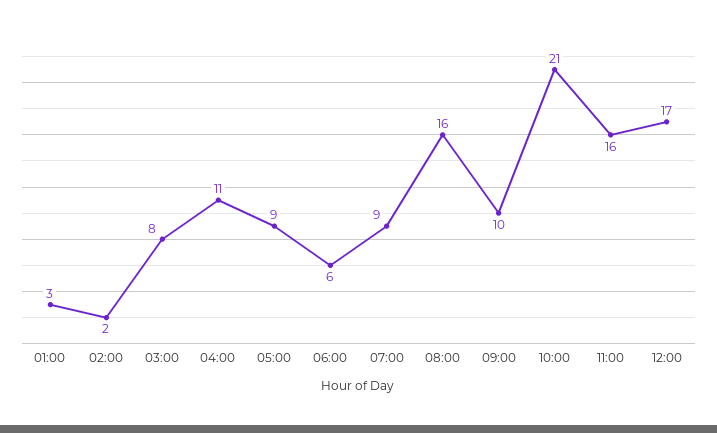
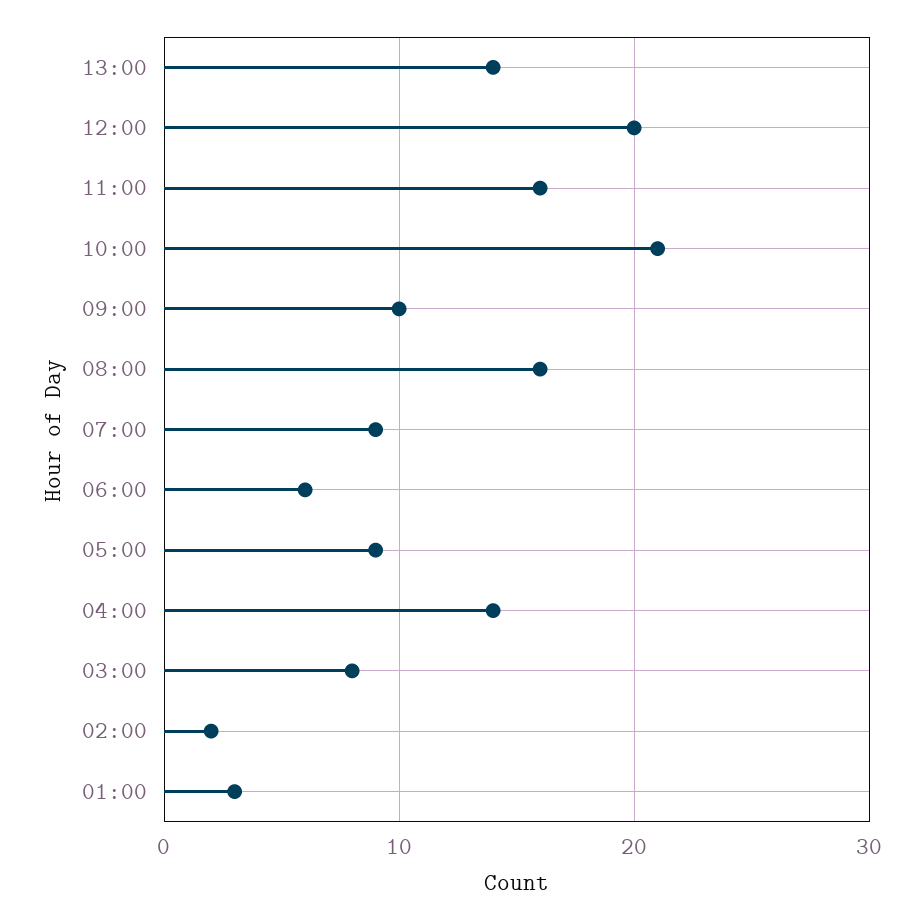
04:00: 11 -> 14
12:00: 17 -> 20
13:00: none -> 14

